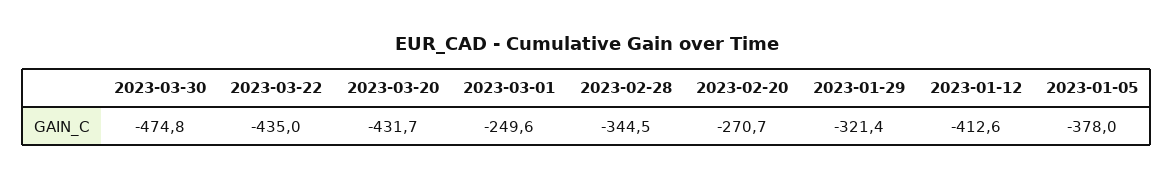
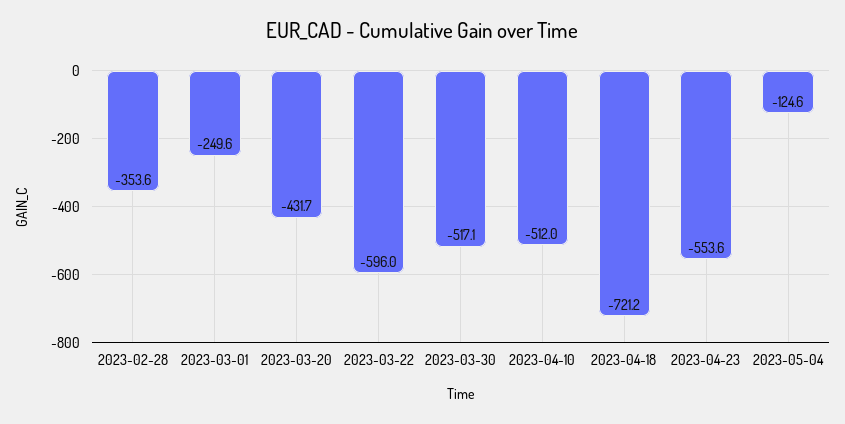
2023-03-30: -474.8 -> -517.1
2023-03-22: -435 -> -596
2023-02-28: -344.5 -> -353.6
2023-02-20: -270.7 -> none
2023-01-29: -321.4 -> none
2023-01-12: -412.6 -> none
2023-01-05: -378 -> none
2023-04-10: none -> -512
2023-04-18: none -> -721.2
2023-04-23: none -> -553.6
2023-05-04: none -> -124.6

